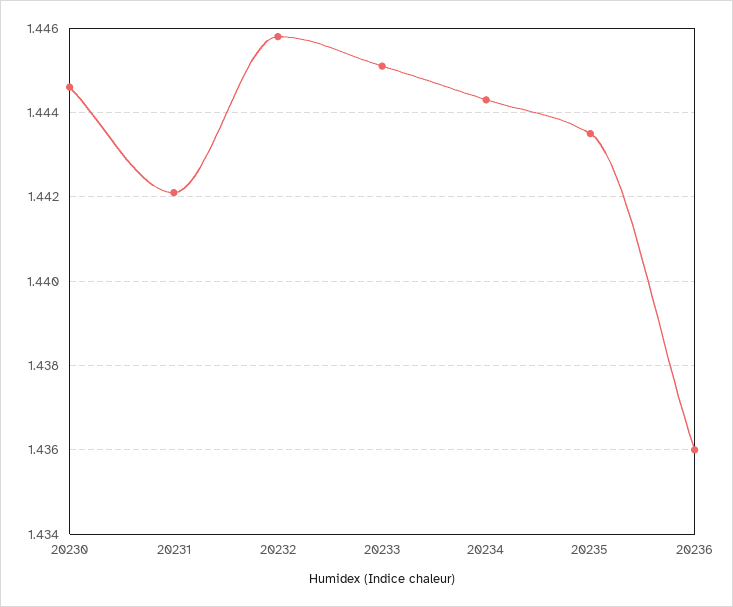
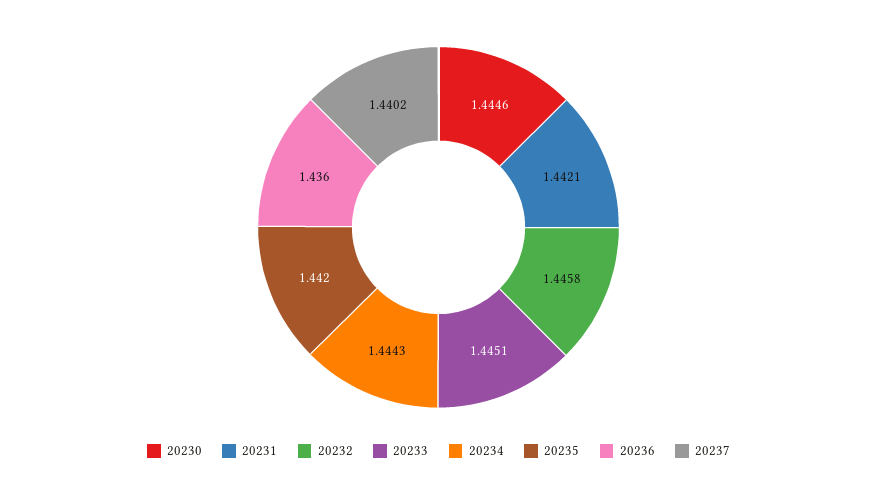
20235: 1.4435 -> 1.442
20237: none -> 1.4402

